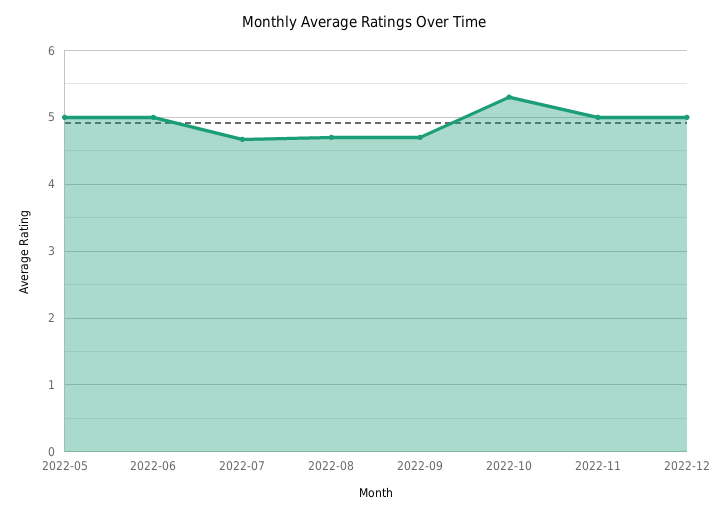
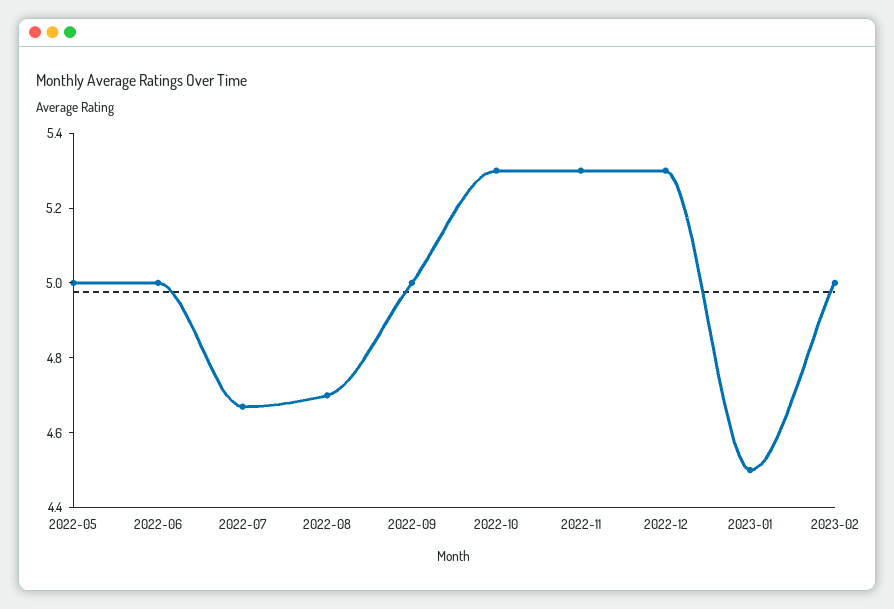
2022-09: 4.7 -> 5
2022-11: 5 -> 5.3
2022-12: 5 -> 5.3
2023-01: none -> 4.5
2023-02: none -> 5

